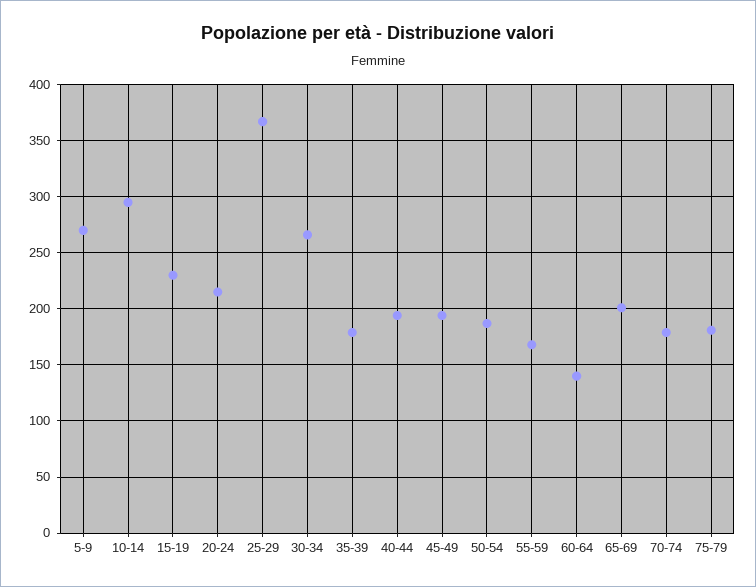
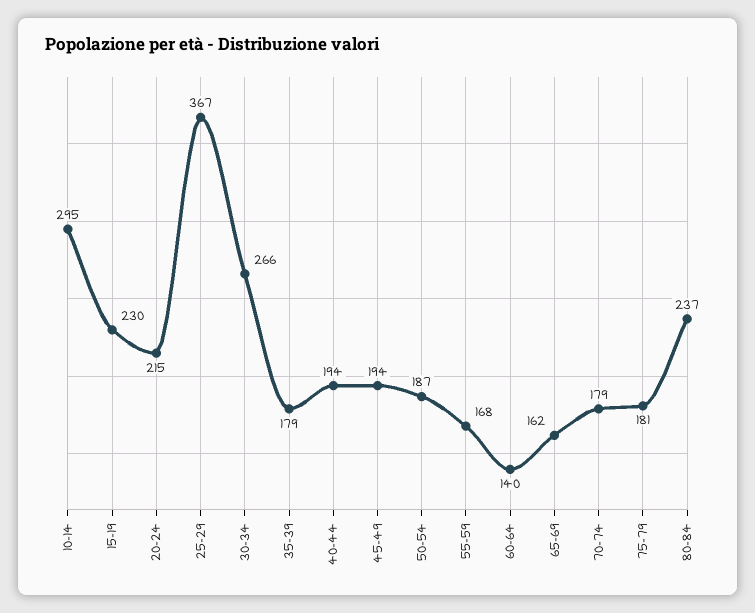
5-9: 270 -> none
65-69: 200 -> 162
80-84: none -> 237

